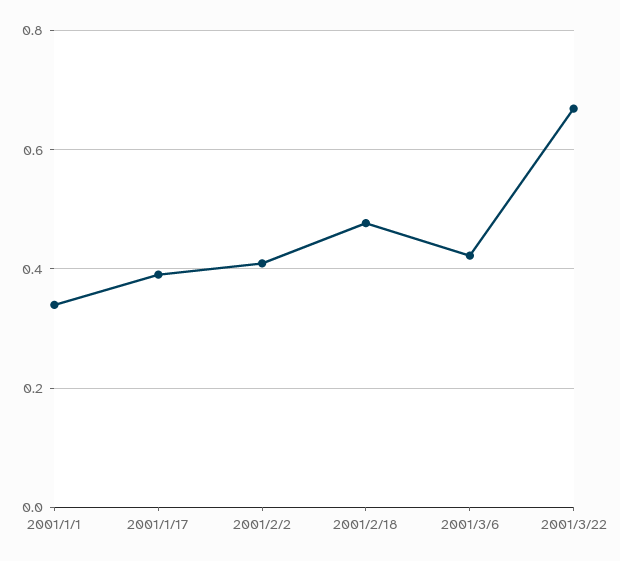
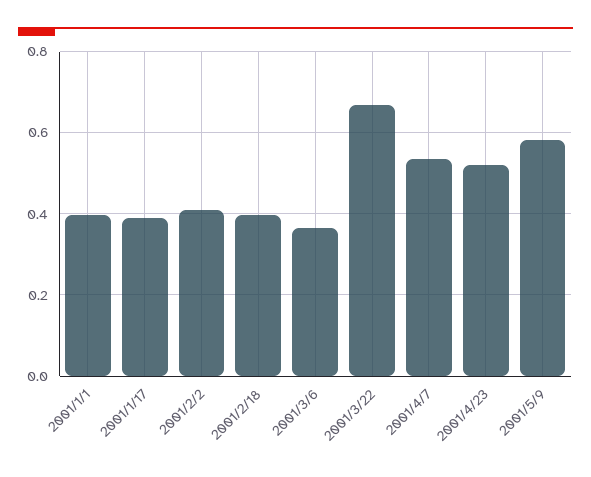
2001/1/1: 0.34 -> 0.4
2001/2/18: 0.48 -> 0.4
2001/3/6: 0.42 -> 0.36
2001/4/7: none -> 0.54
2001/4/23: none -> 0.52
2001/5/9: none -> 0.58

